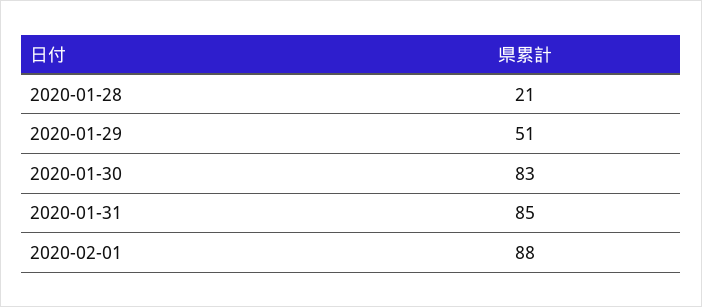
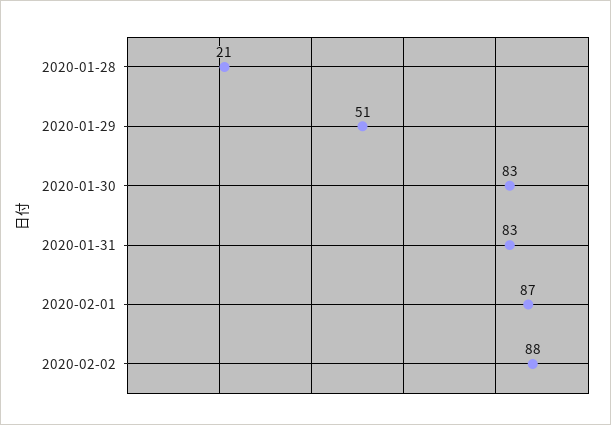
2020-01-31: 85 -> 83
2020-02-01: 88 -> 87
2020-02-02: none -> 88

